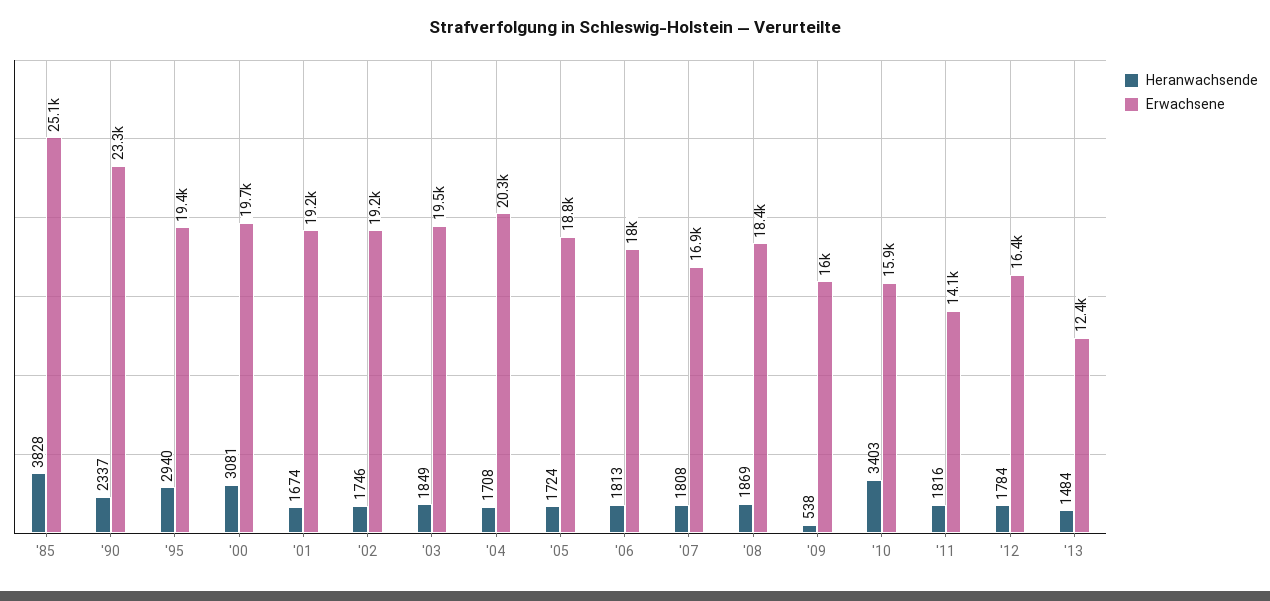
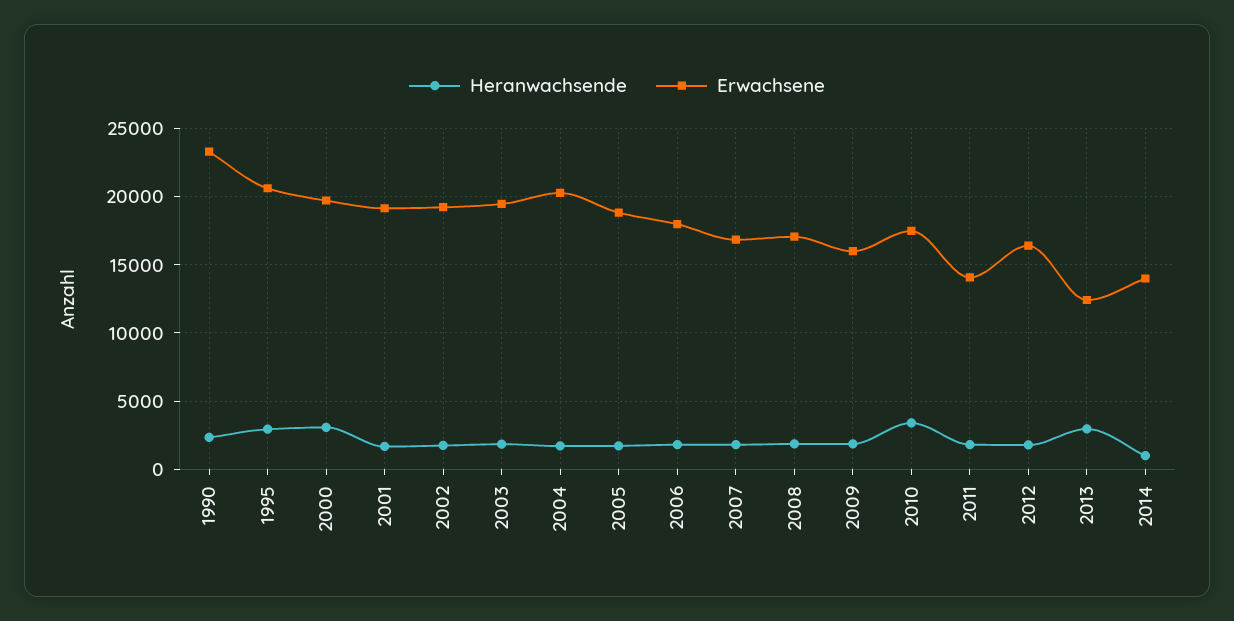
Heranwachsende, '85: 3828 -> none
Erwachsene, '85: 25100 -> none
Erwachsene, '95: 19400 -> 20500
Erwachsene, '08: 18400 -> 17000
Heranwachsende, '09: 538 -> 2000
Erwachsene, '10: 15900 -> 17500
Heranwachsende, '13: 1484 -> 3000
Heranwachsende, 2014: none -> 1000
Erwachsene, 2014: none -> 14000

